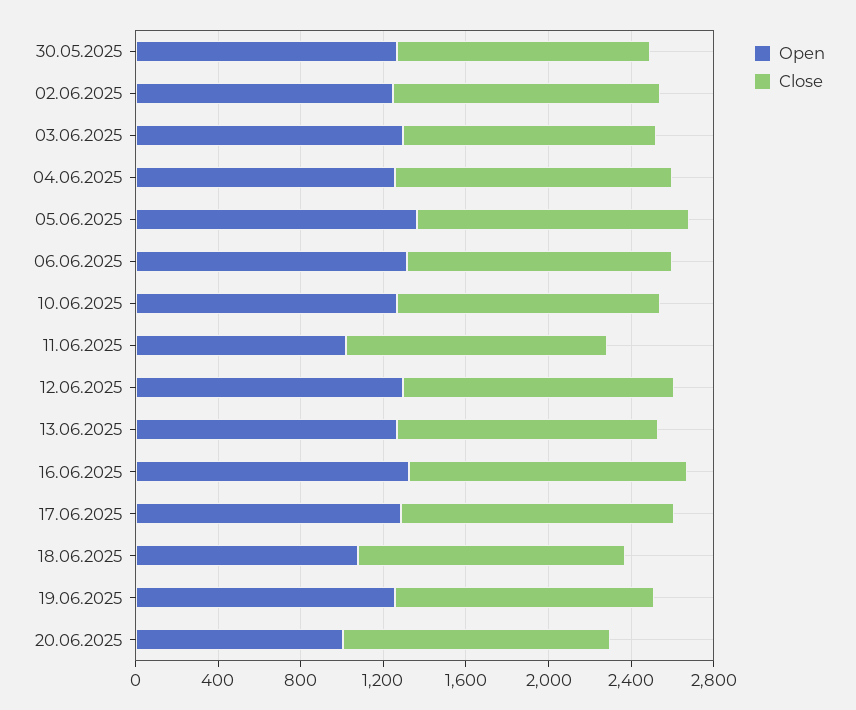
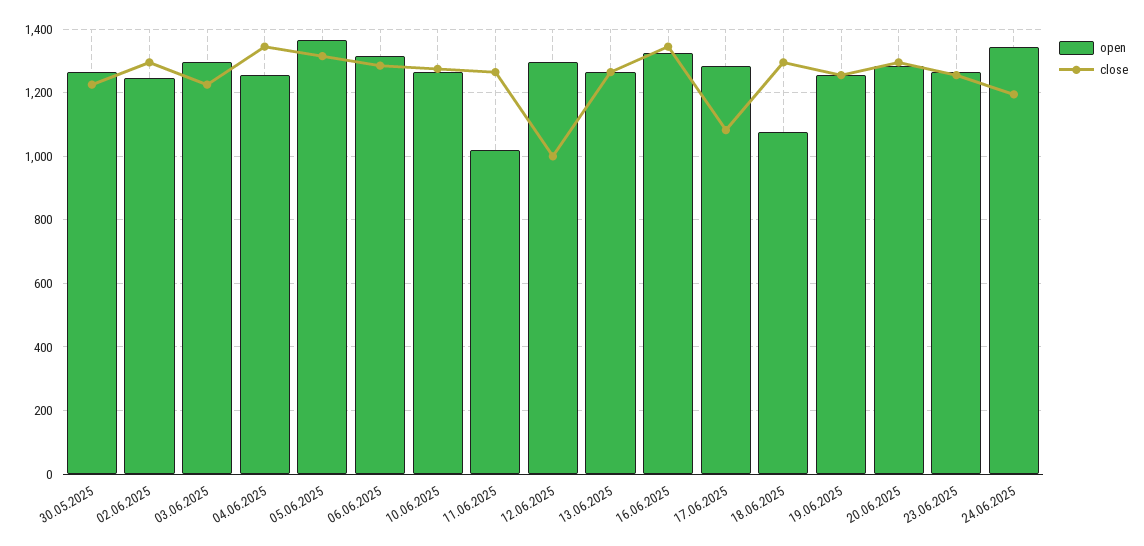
Close, 12.06.2025: 1300 -> 1000
Close, 17.06.2025: 1300 -> 1080
Open, 20.06.2025: 1000 -> 1280
Open, 23.06.2025: none -> 1260
Close, 23.06.2025: none -> 1260
Open, 24.06.2025: none -> 1340
Close, 24.06.2025: none -> 1200

